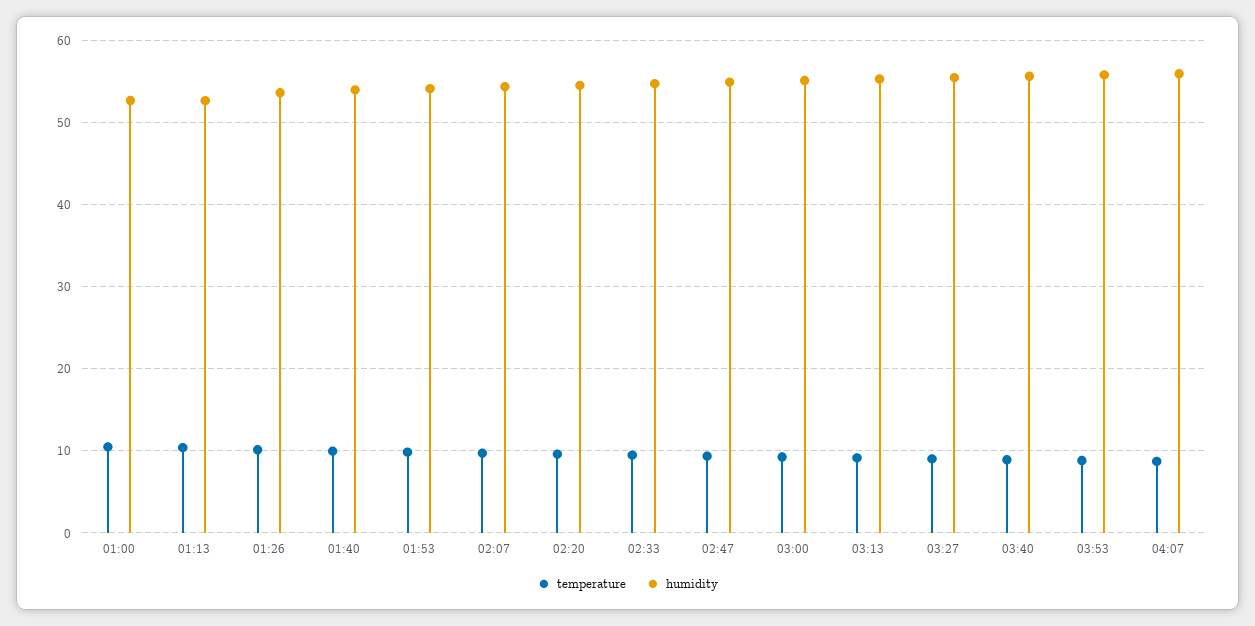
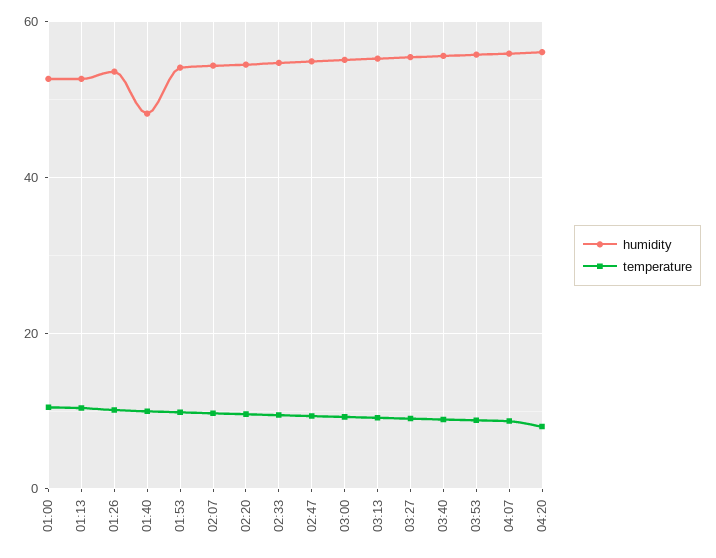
humidity, 01:40: 54 -> 48
humidity, 04:20: none -> 56
temperature, 04:20: none -> 8

